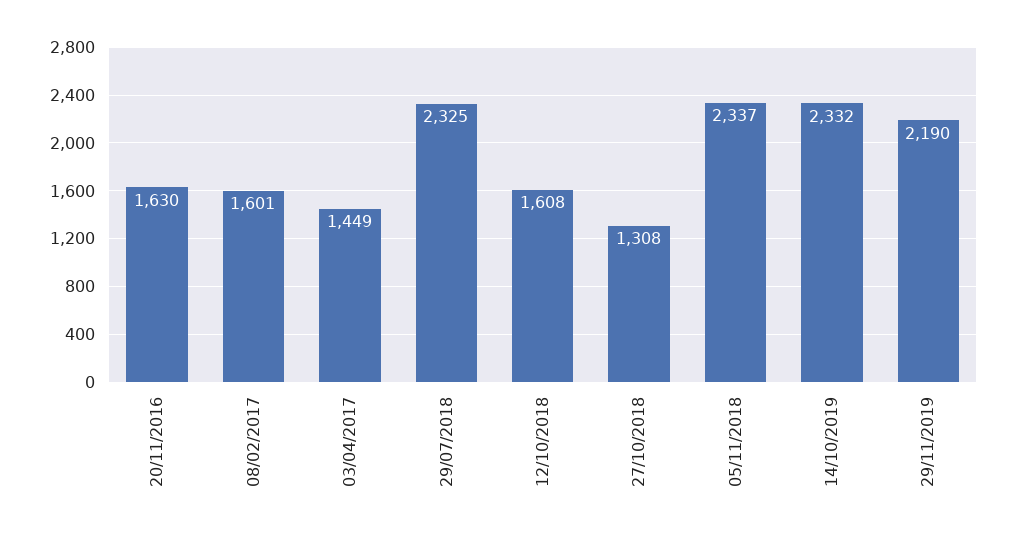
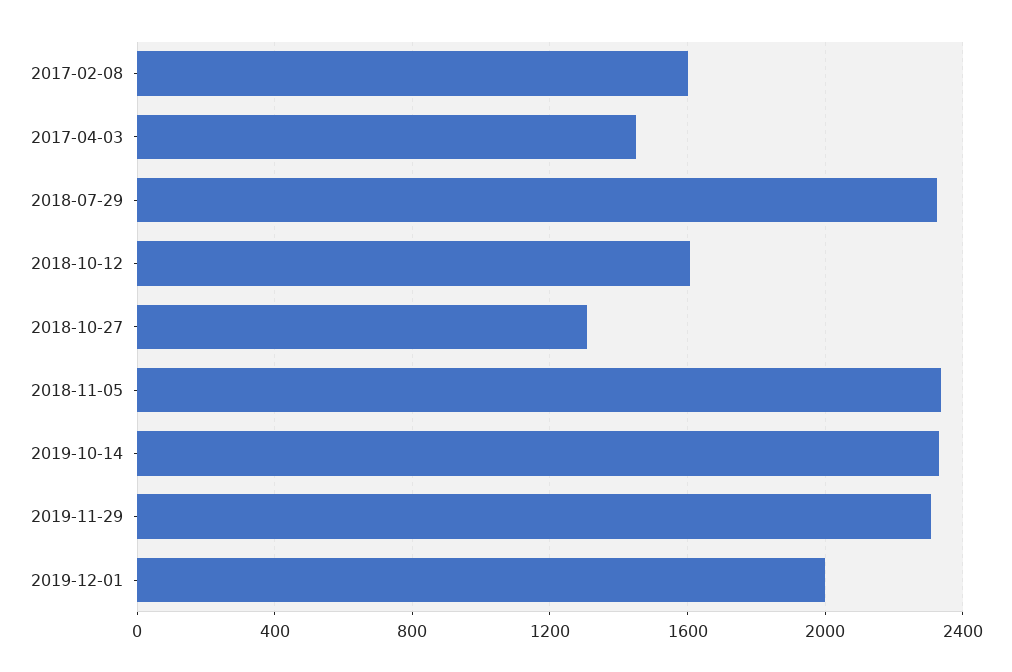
20/11/2016: 1630 -> none
29/11/2019: 2190 -> 2300
2019-12-01: none -> 2000

